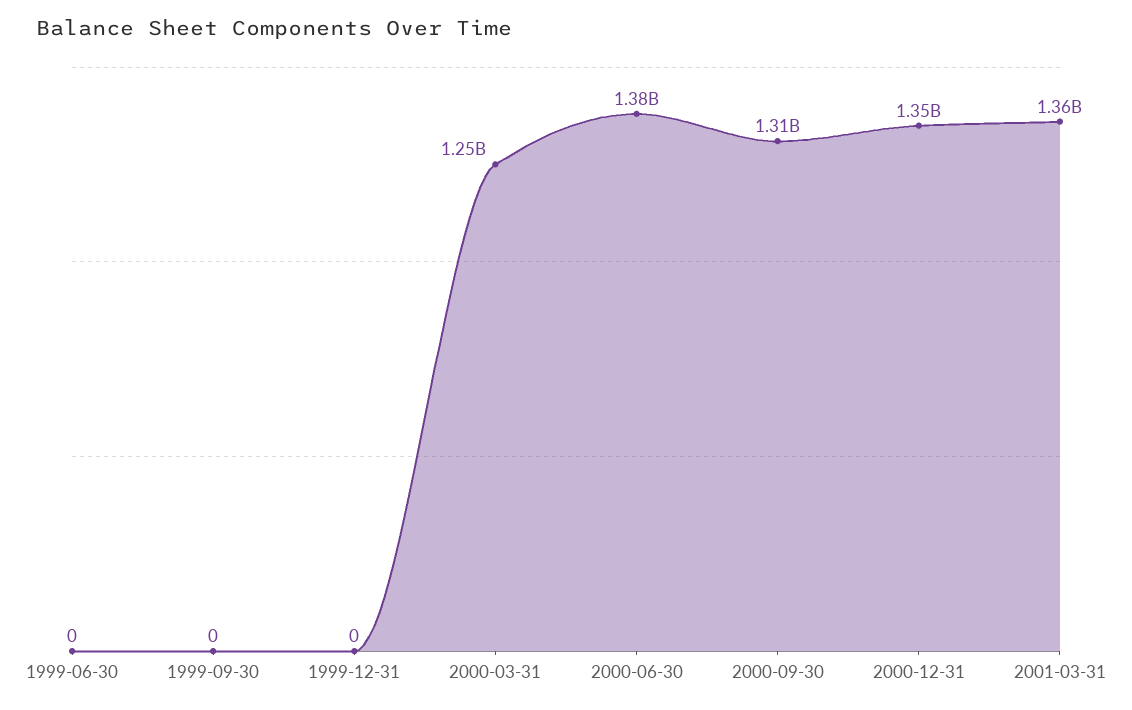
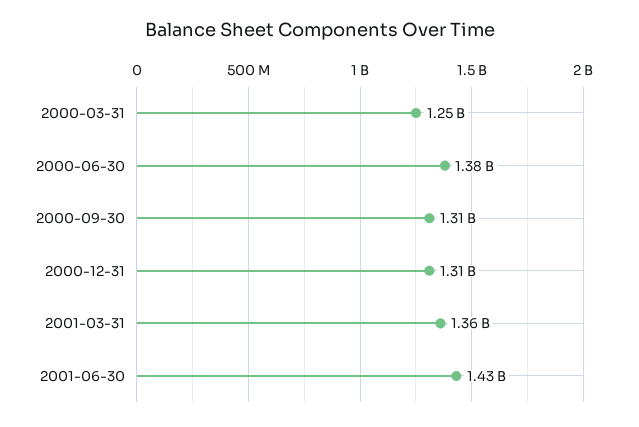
1999-06-30: 0 -> none
1999-09-30: 0 -> none
1999-12-31: 0 -> none
2000-12-31: 1350000000 -> 1310000000
2001-06-30: none -> 1430000000

